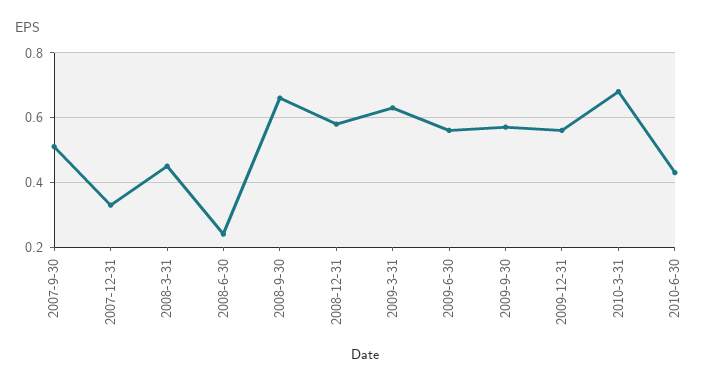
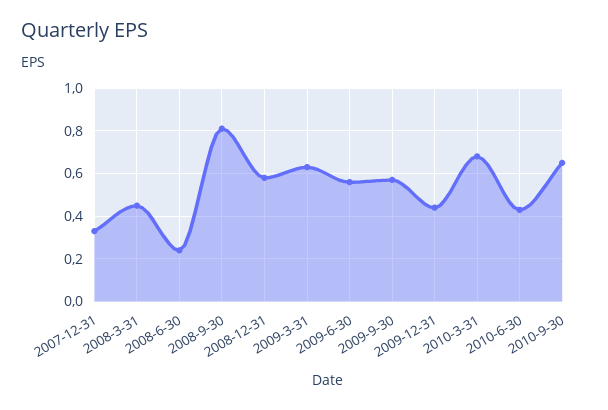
2007-9-30: 0.5 -> none
2008-9-30: 0.65 -> 0.8
2009-12-31: 0.55 -> 0.45
2010-9-30: none -> 0.65

